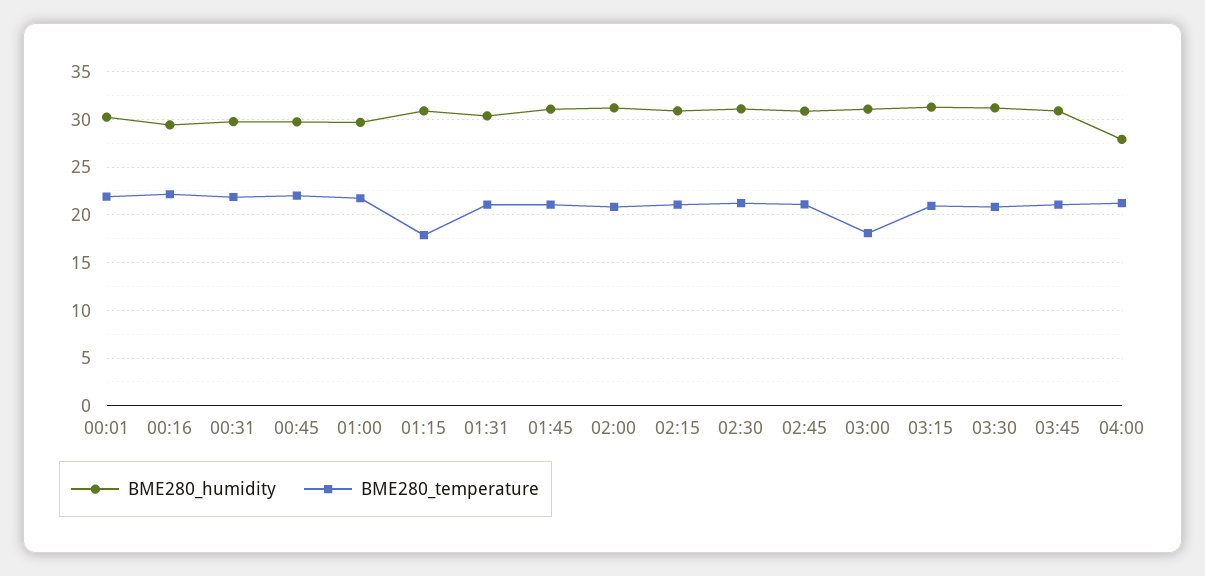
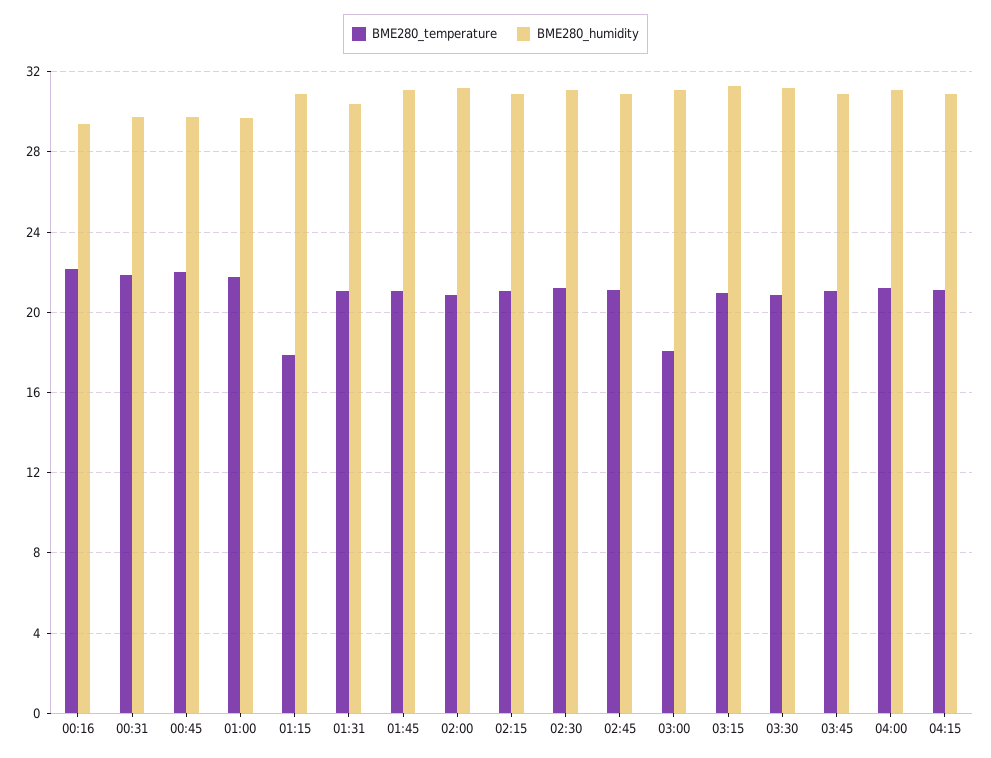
BME280_humidity, 00:01: 30 -> none
BME280_temperature, 00:01: 22 -> none
BME280_humidity, 04:00: 28 -> 31
BME280_temperature, 04:15: none -> 21
BME280_humidity, 04:15: none -> 31

